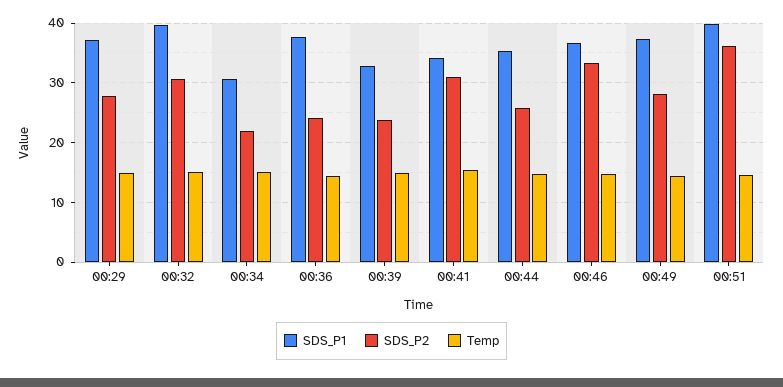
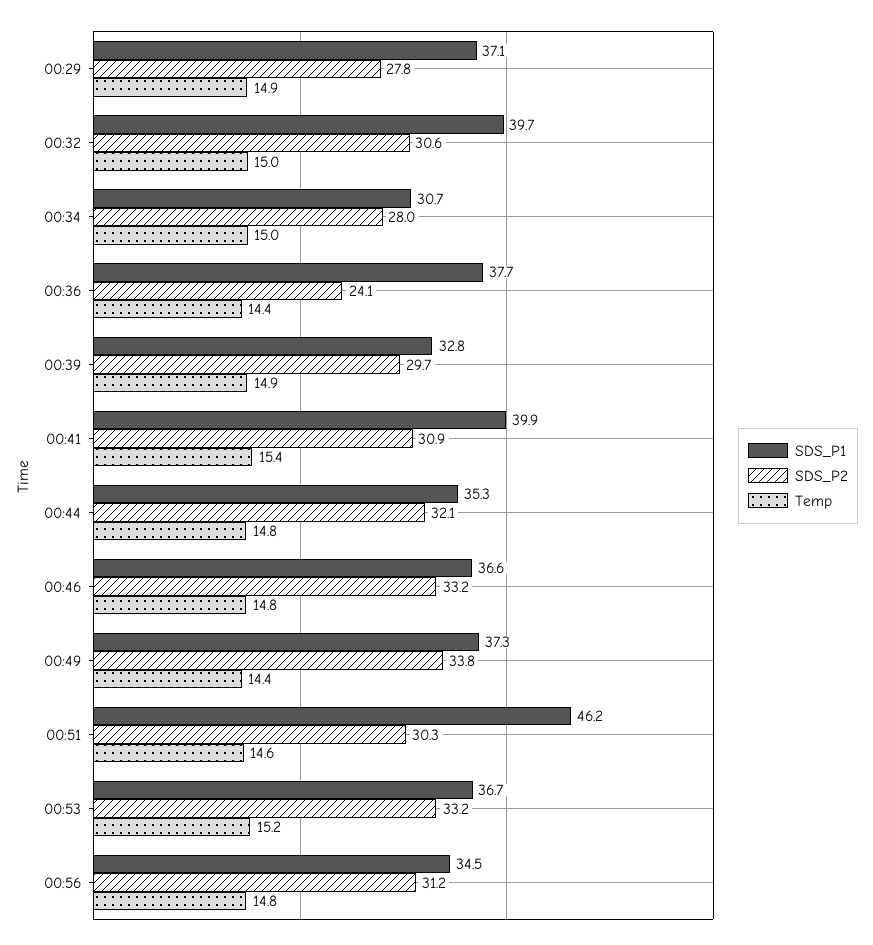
SDS_P2, 00:34: 22 -> 28
SDS_P2, 00:39: 24 -> 29.7
SDS_P1, 00:41: 34 -> 39.9
SDS_P2, 00:44: 26 -> 32.1
SDS_P2, 00:49: 28 -> 33.8
SDS_P1, 00:51: 40 -> 46.2
SDS_P2, 00:51: 36 -> 30.3
SDS_P1, 00:53: none -> 36.7
SDS_P2, 00:53: none -> 33.2
Temp, 00:53: none -> 15.2
SDS_P1, 00:56: none -> 34.5
SDS_P2, 00:56: none -> 31.2
Temp, 00:56: none -> 14.8

